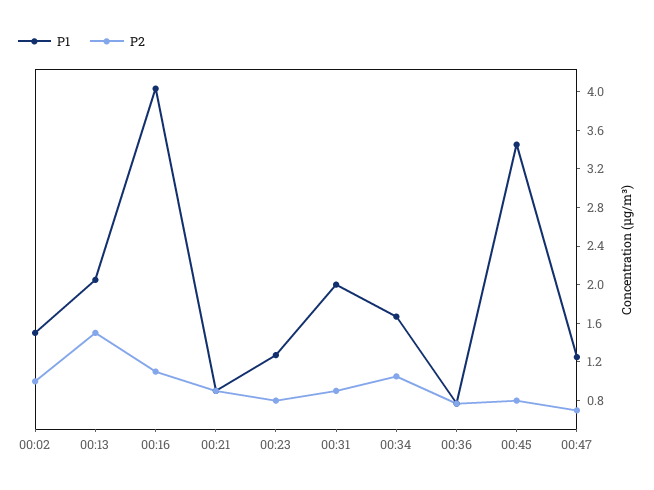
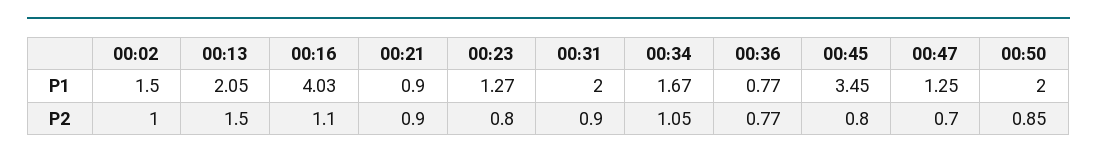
P1, 00:50: none -> 2
P2, 00:50: none -> 0.85

